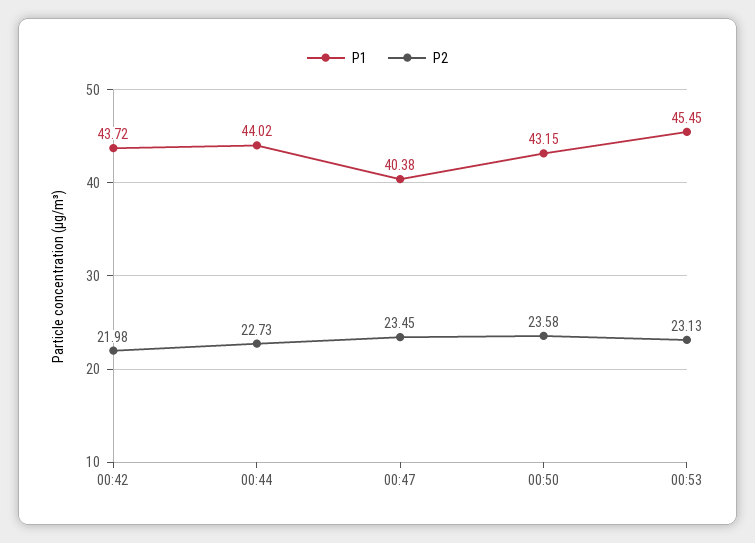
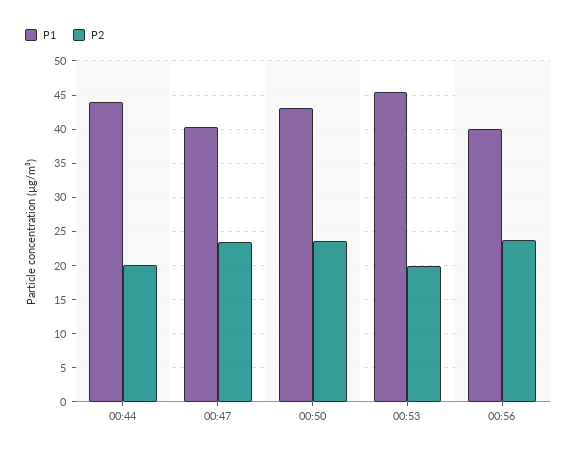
P1, 00:42: 43.72 -> none
P2, 00:42: 21.98 -> none
P2, 00:44: 22.73 -> 20
P2, 00:53: 23.13 -> 20
P1, 00:56: none -> 40
P2, 00:56: none -> 24

